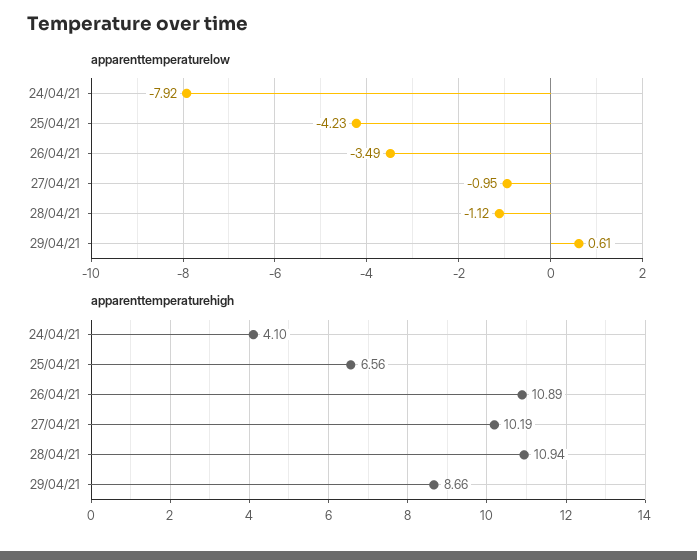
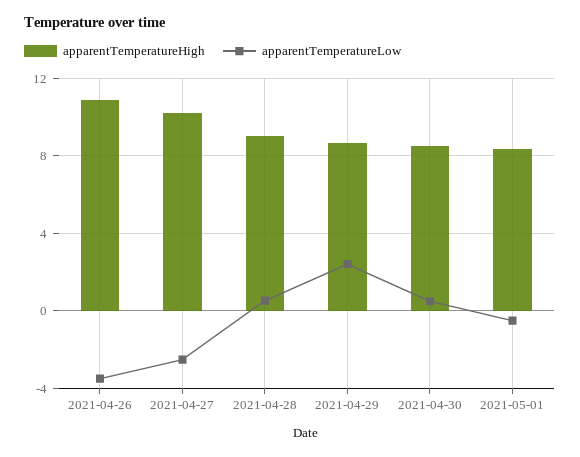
apparenttemperaturelow, 24/04/21: -7.92 -> none
apparenttemperaturelow, 25/04/21: -4.23 -> none
apparenttemperaturelow, 27/04/21: -0.95 -> -2.5
apparenttemperaturelow, 28/04/21: -1.12 -> 0.5
apparenttemperaturelow, 29/04/21: 0.61 -> 2.5
apparenttemperaturehigh, 24/04/21: 4.1 -> none
apparenttemperaturehigh, 25/04/21: 6.56 -> none
apparenttemperaturehigh, 28/04/21: 10.94 -> 9
apparenttemperaturehigh, 2021-04-30: none -> 8.5
apparenttemperaturelow, 2021-04-30: none -> 0.5
apparenttemperaturehigh, 2021-05-01: none -> 8.5
apparenttemperaturelow, 2021-05-01: none -> -0.5

